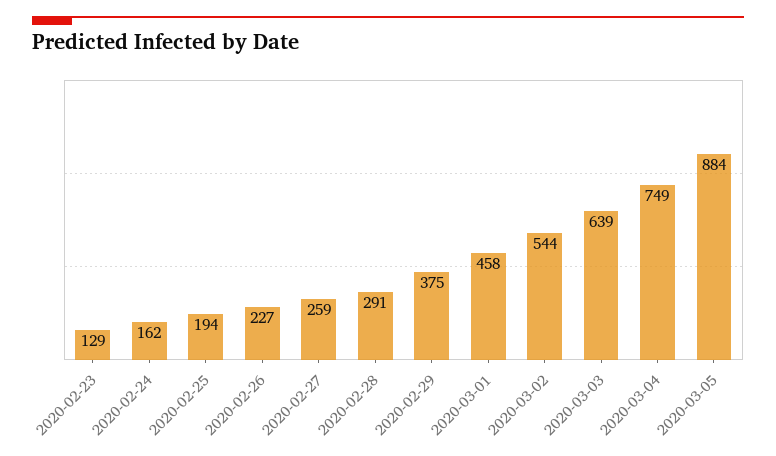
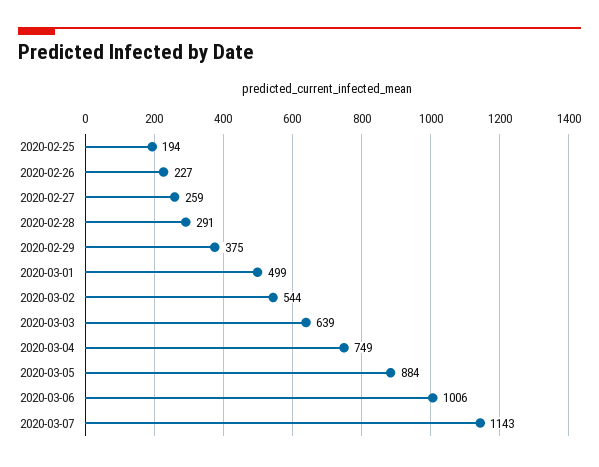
2020-02-23: 129 -> none
2020-02-24: 162 -> none
2020-03-01: 458 -> 499
2020-03-06: none -> 1006
2020-03-07: none -> 1143

